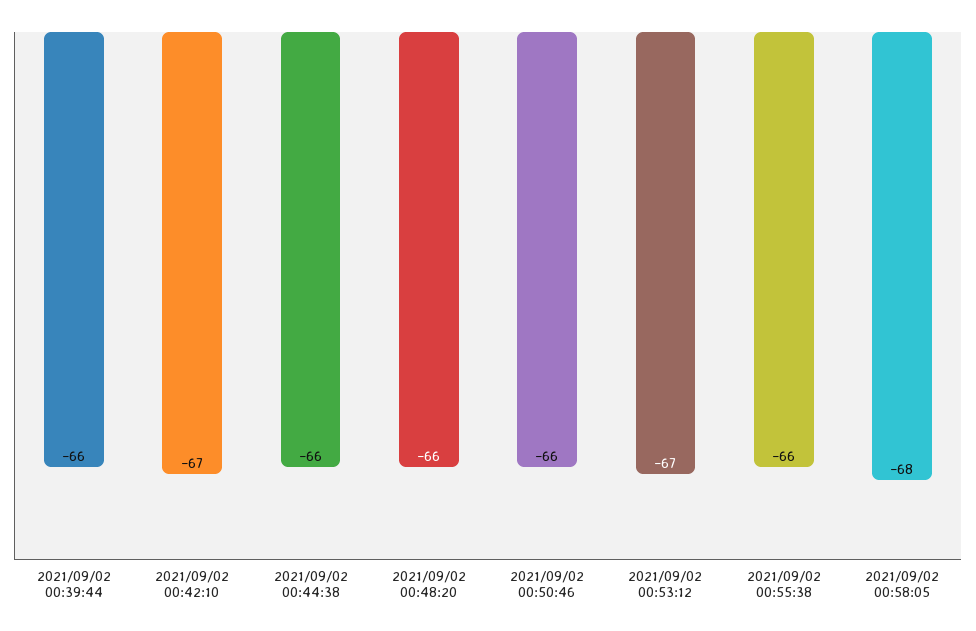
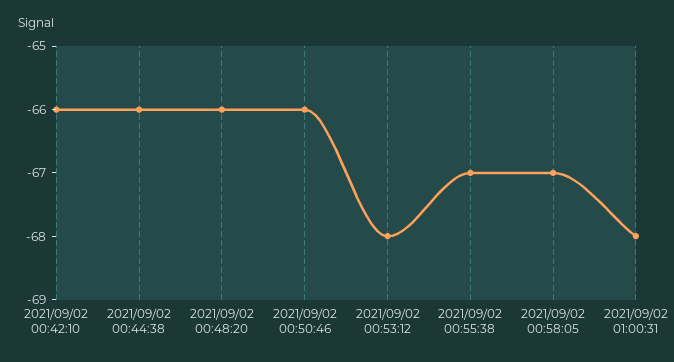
2021/09/02 00:39:44: -66 -> none
2021/09/02 00:42:10: -67 -> -66
2021/09/02 00:53:12: -67 -> -68
2021/09/02 00:55:38: -66 -> -67
2021/09/02 00:58:05: -68 -> -67
2021/09/02 01:00:31: none -> -68

